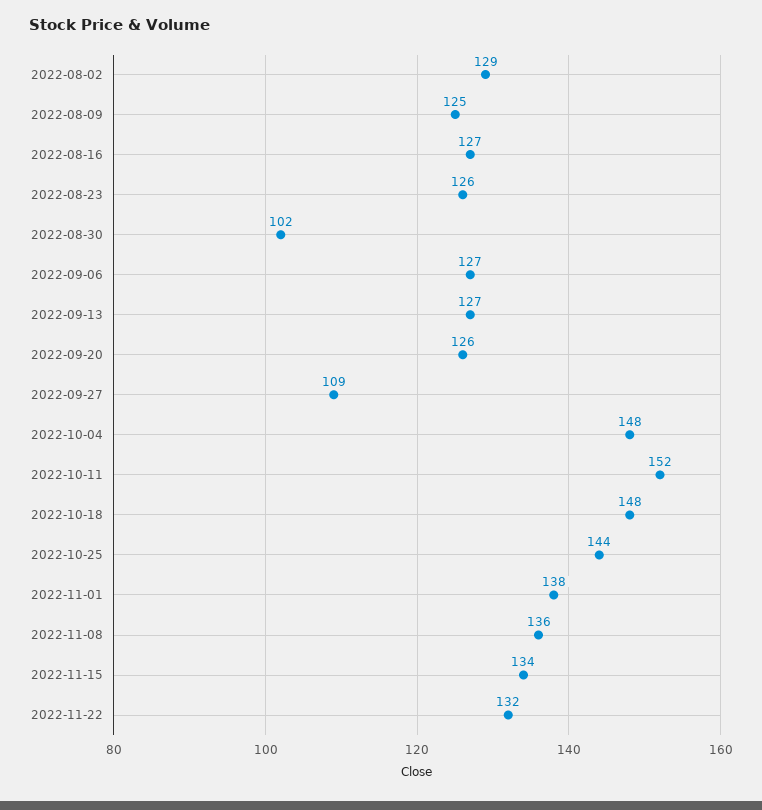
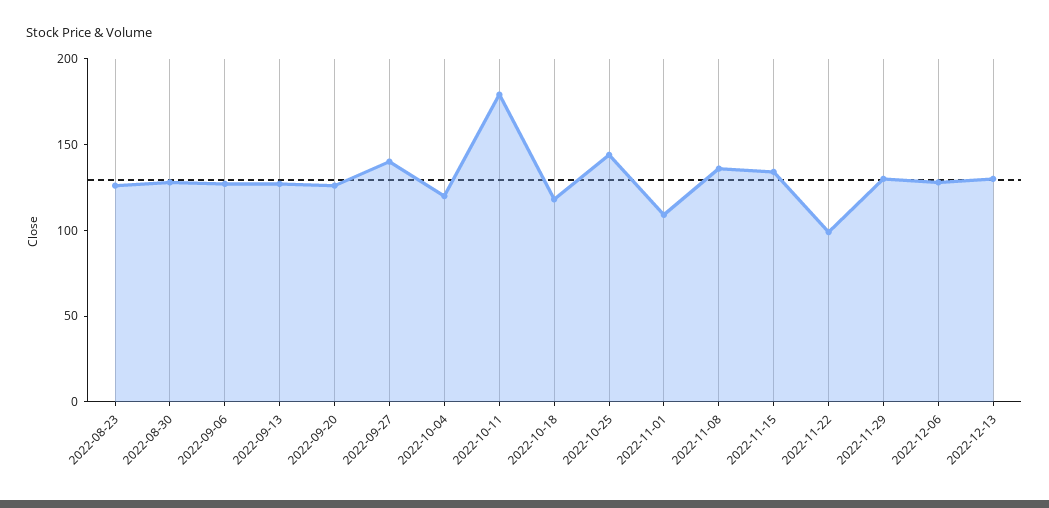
2022-08-02: 129 -> none
2022-08-09: 125 -> none
2022-08-16: 127 -> none
2022-08-30: 102 -> 130
2022-09-27: 109 -> 140
2022-10-04: 148 -> 120
2022-10-11: 152 -> 180
2022-10-18: 148 -> 120
2022-11-01: 138 -> 110
2022-11-22: 132 -> 100
2022-11-29: none -> 130
2022-12-06: none -> 130
2022-12-13: none -> 130

